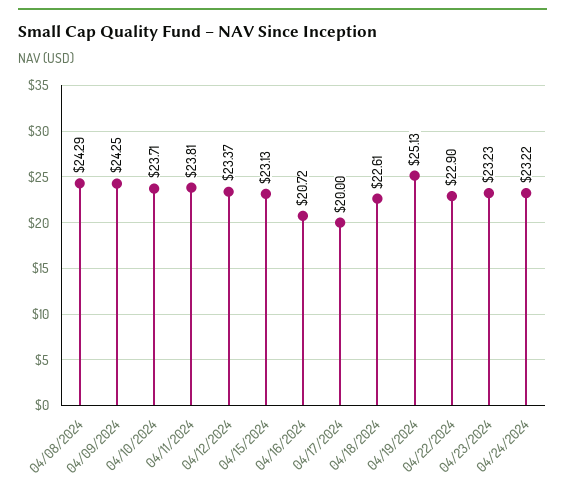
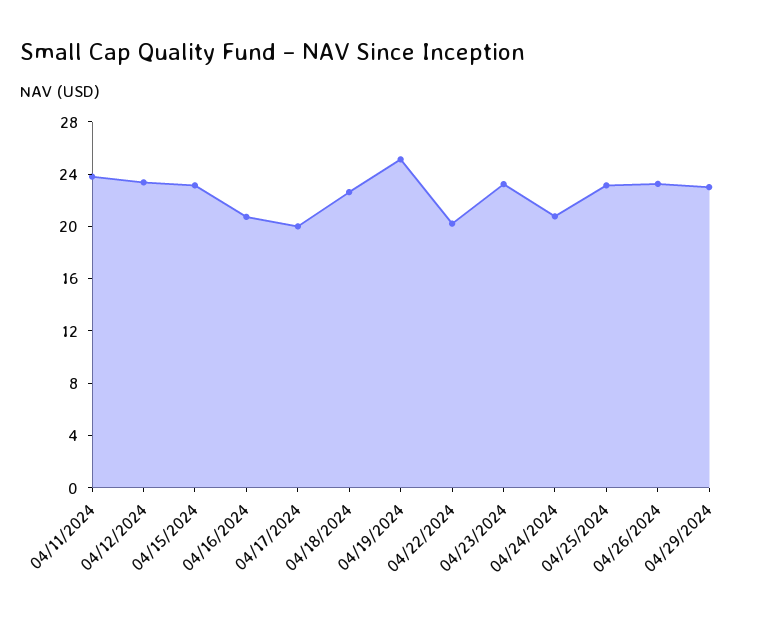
04/08/2024: 24.29 -> none
04/09/2024: 24.25 -> none
04/10/2024: 23.71 -> none
04/22/2024: 22.9 -> 20
04/24/2024: 23.22 -> 21
04/25/2024: none -> 23
04/26/2024: none -> 23
04/29/2024: none -> 23

